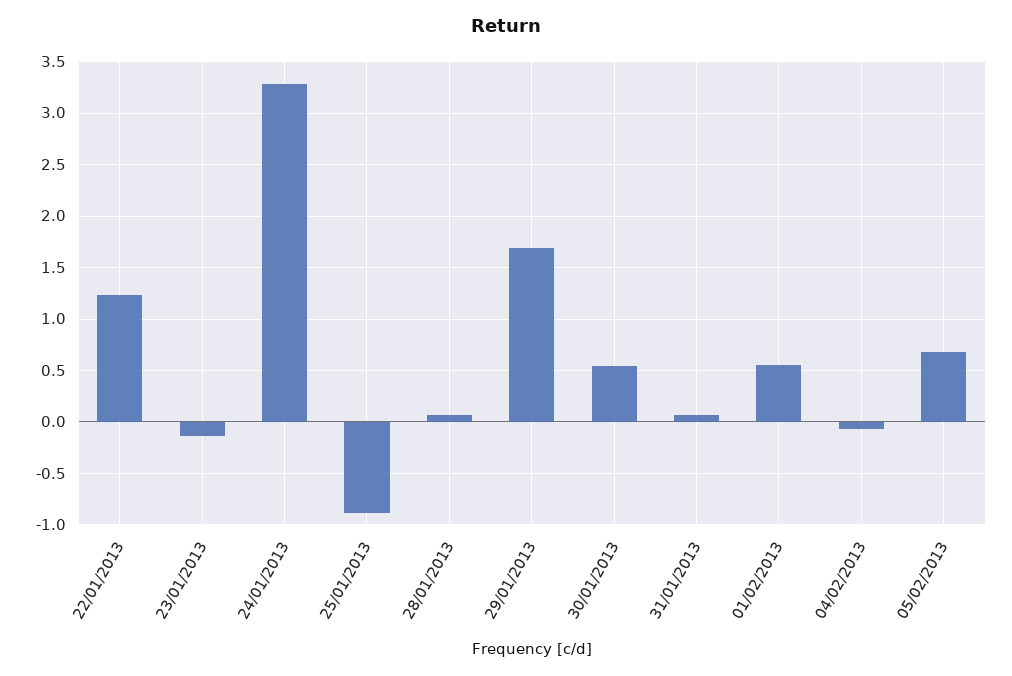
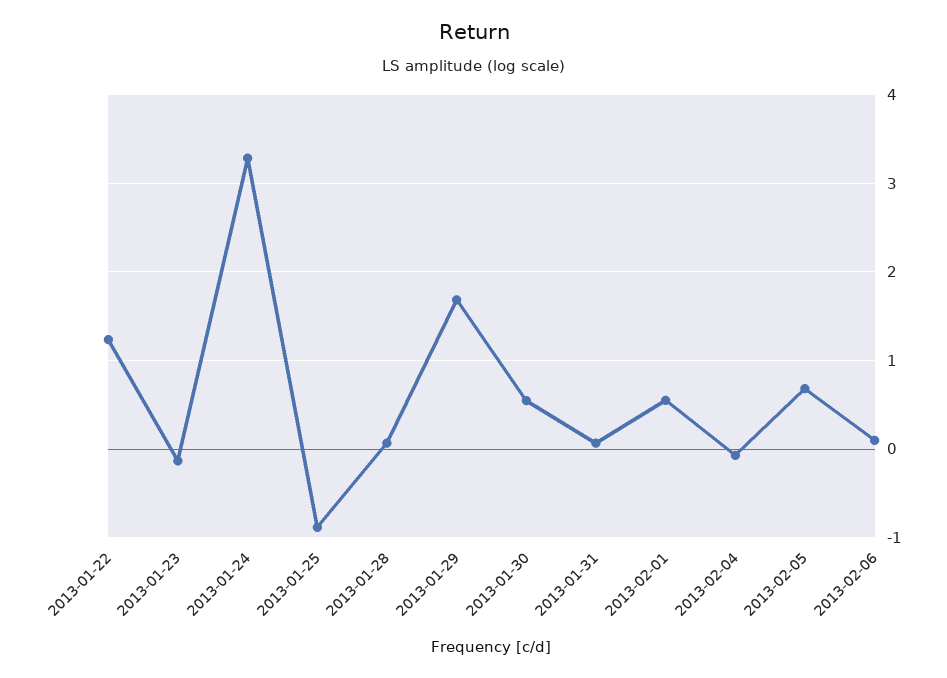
2013-02-06: none -> 0.1

